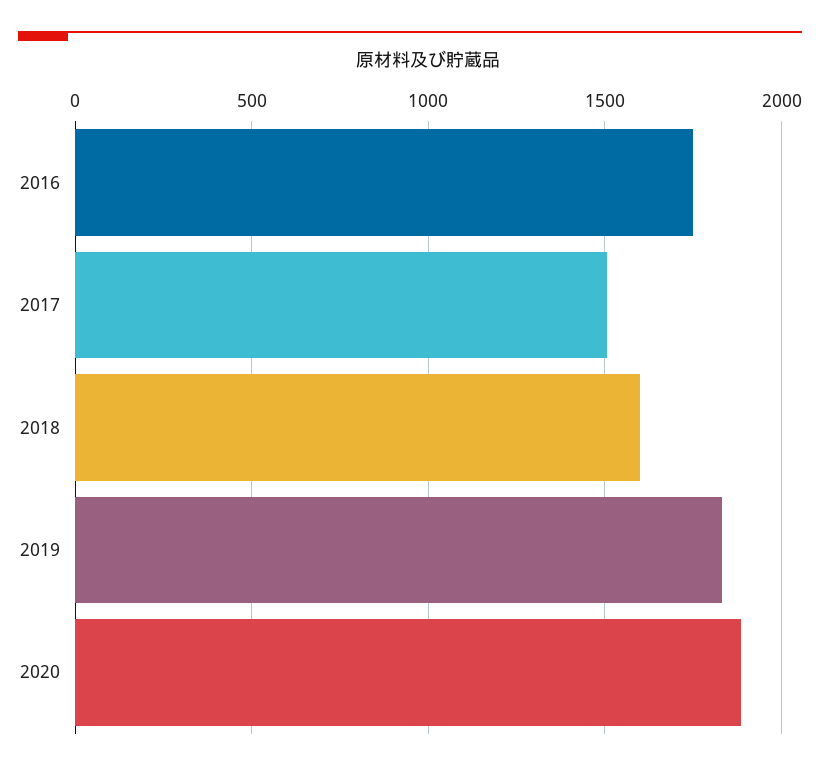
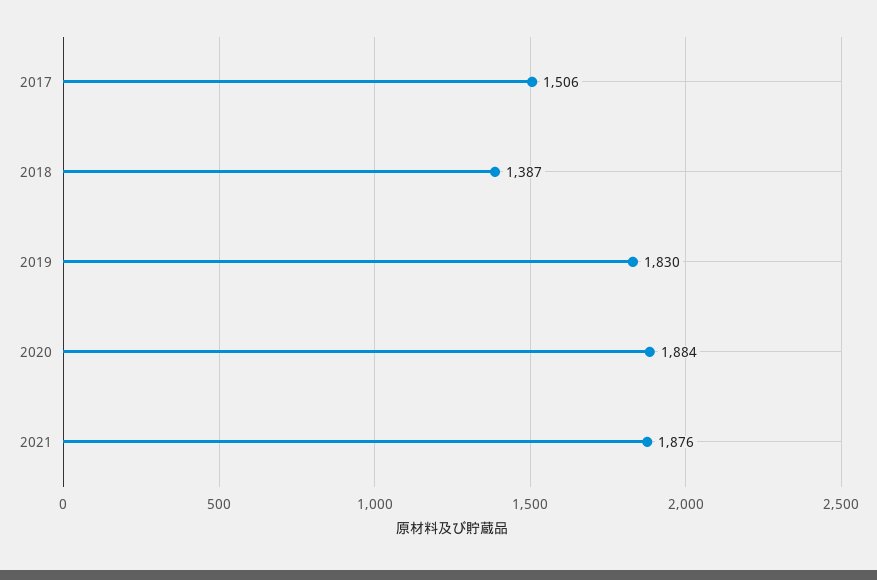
2016: 1750 -> none
2018: 1600 -> 1387
2021: none -> 1876

